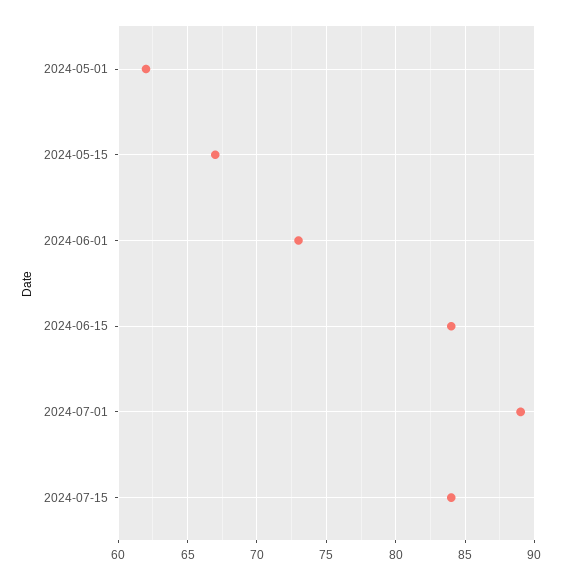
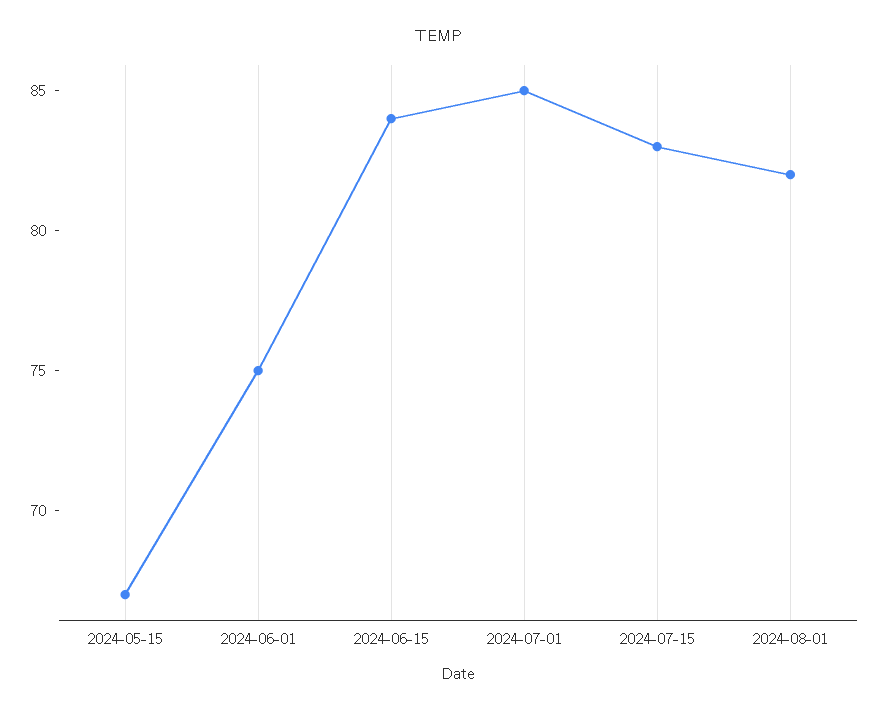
2024-05-01: 62 -> none
2024-06-01: 73 -> 75
2024-07-01: 89 -> 85
2024-07-15: 84 -> 83
2024-08-01: none -> 82

